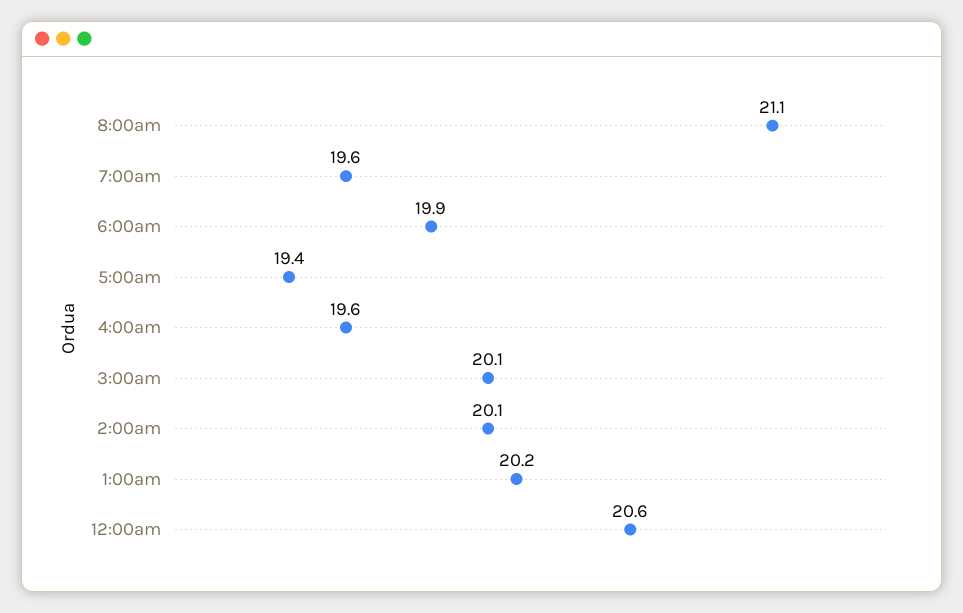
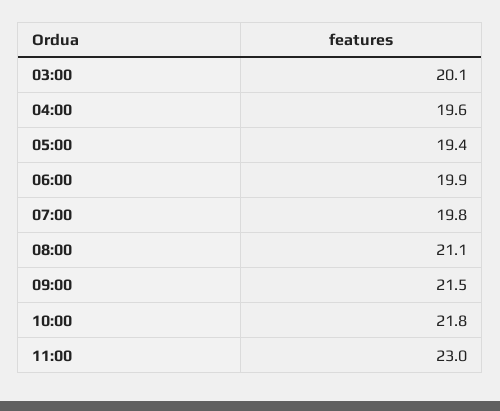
7:00am: 19.6 -> 19.8
2:00am: 20.1 -> none
1:00am: 20.2 -> none
12:00am: 20.6 -> none
09:00: none -> 21.5
10:00: none -> 21.8
11:00: none -> 23

